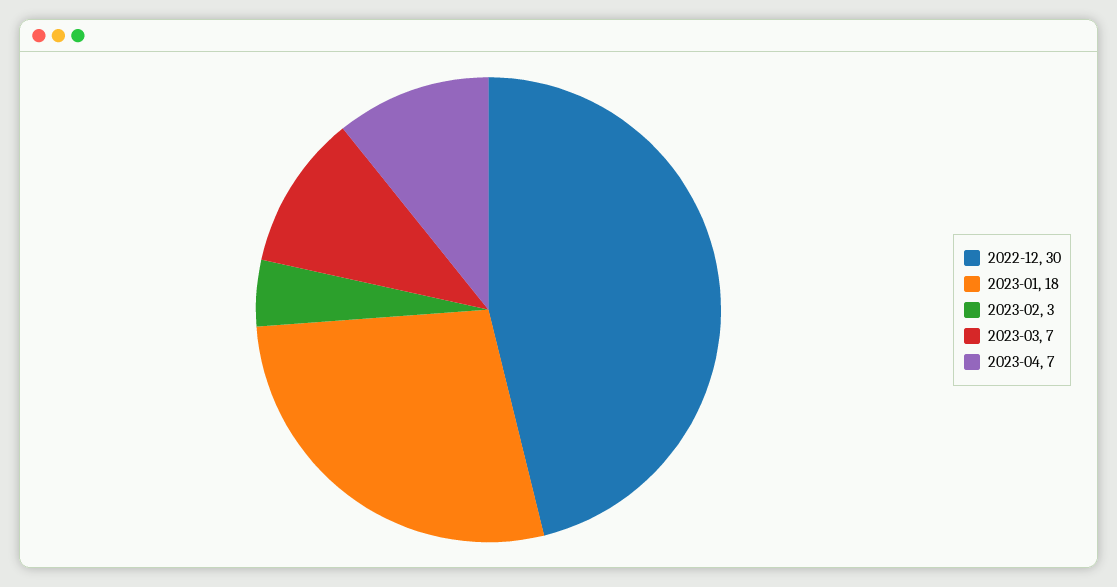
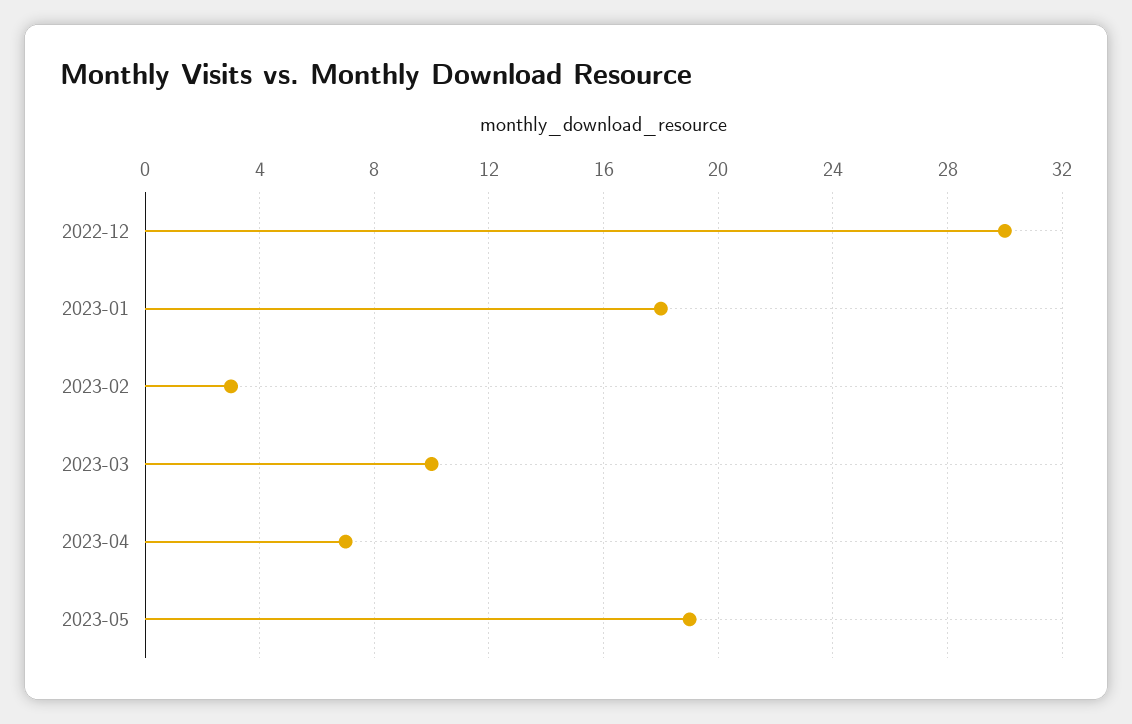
2023-03: 7 -> 10
2023-05: none -> 19

